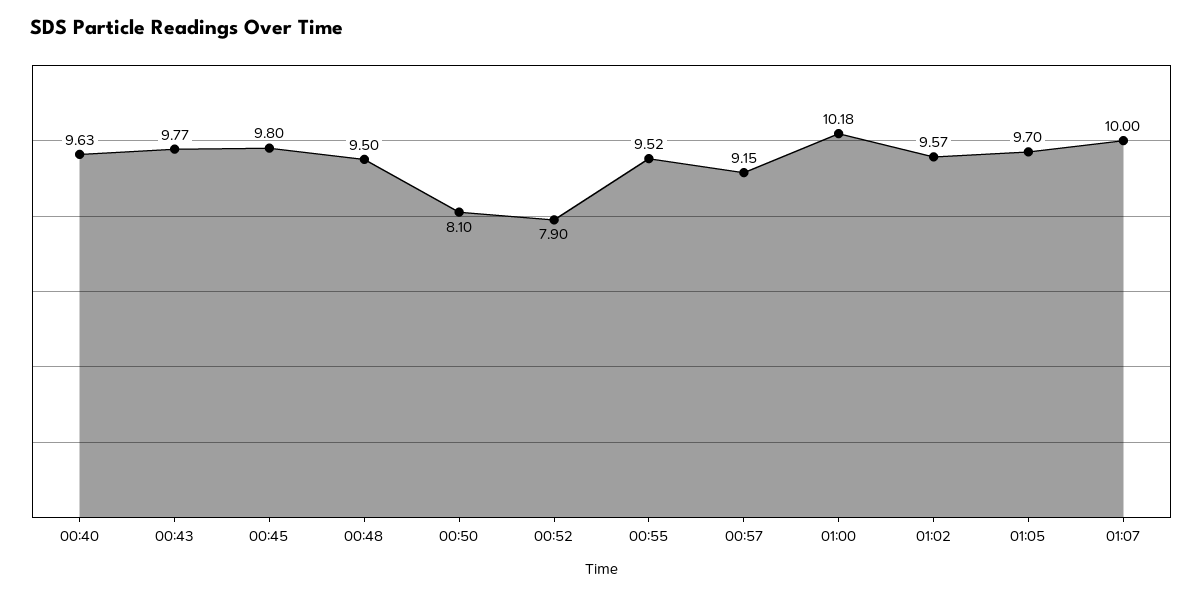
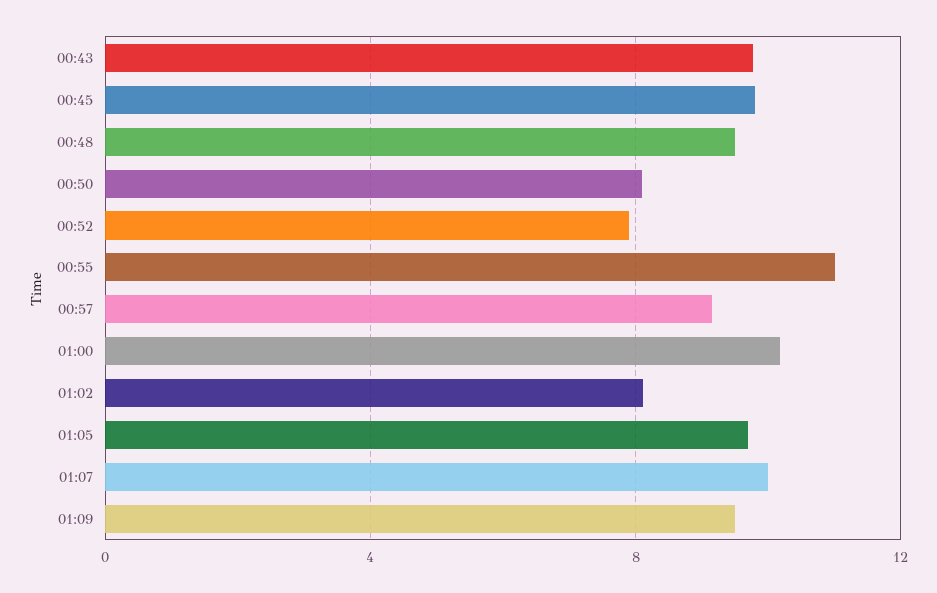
00:40: 9.63 -> none
00:55: 9.52 -> 11
01:02: 9.57 -> 8
01:09: none -> 9.5

